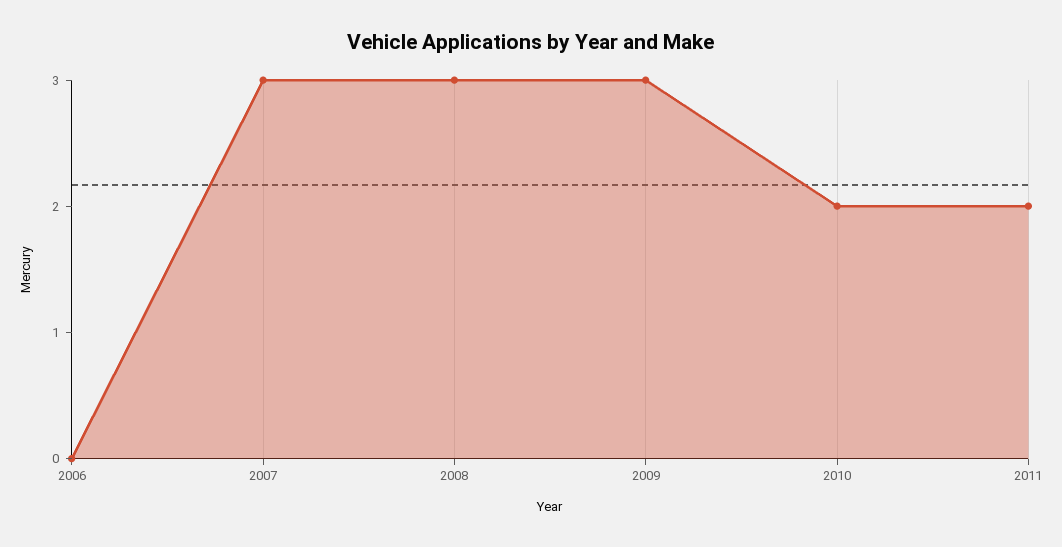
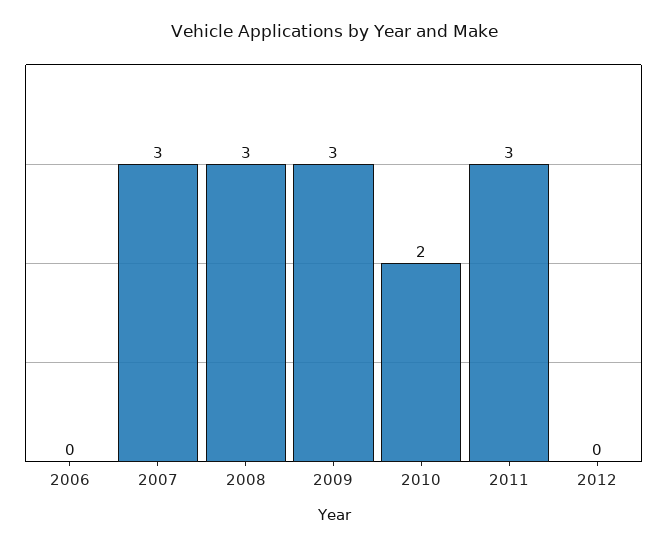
2011: 2 -> 3
2012: none -> 0

